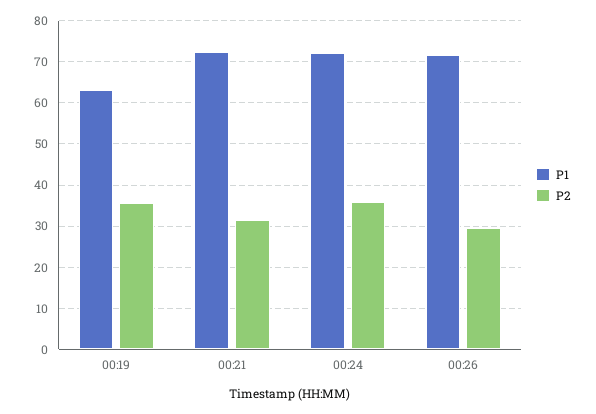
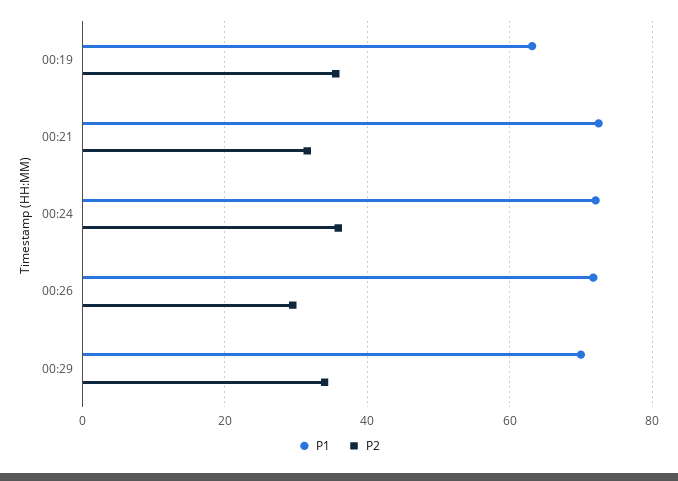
P1, 00:29: none -> 70
P2, 00:29: none -> 34

